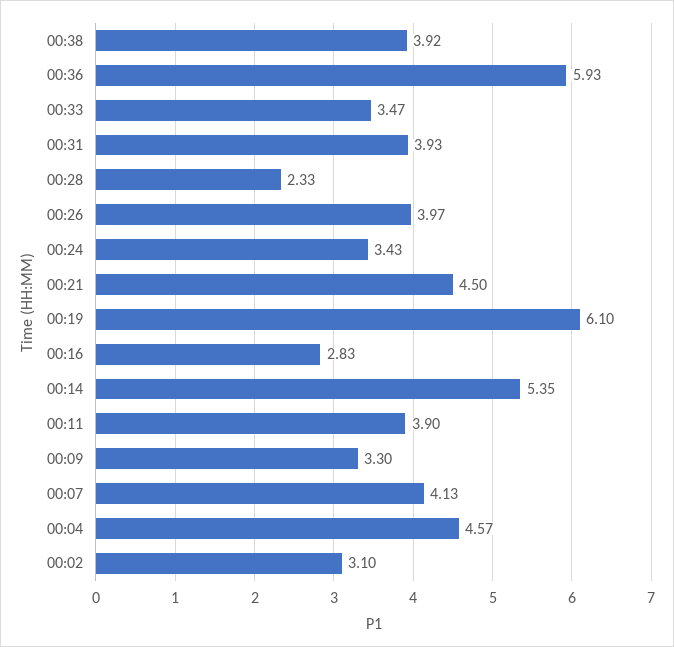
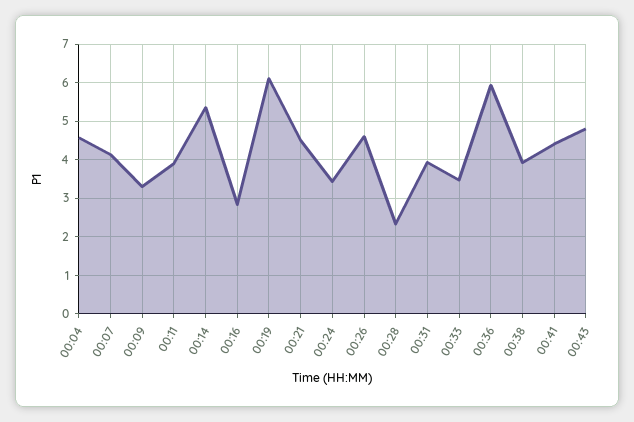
00:26: 3.97 -> 4.6
00:02: 3.1 -> none
00:41: none -> 4.4
00:43: none -> 4.8

